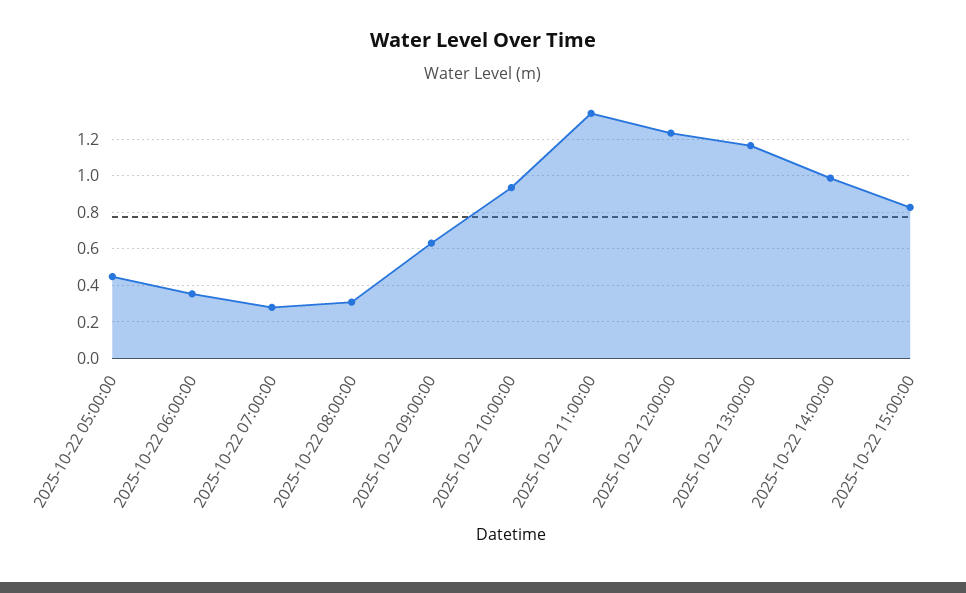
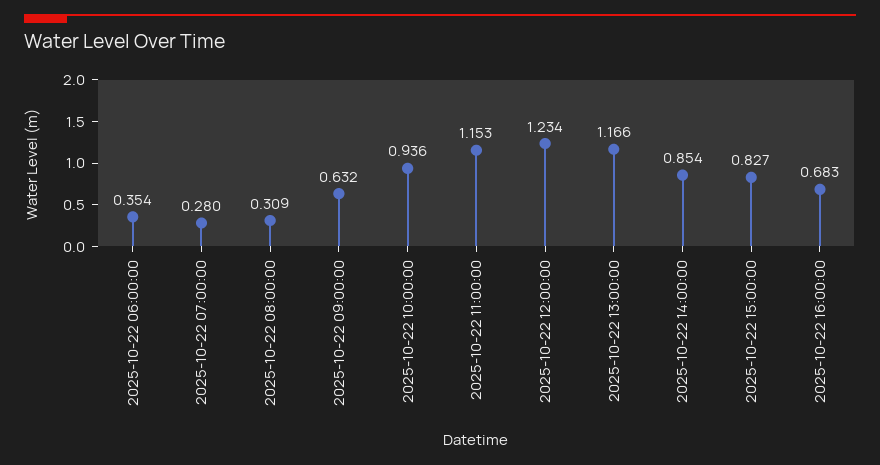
2025-10-22 05:00:00: 0.45 -> none
2025-10-22 11:00:00: 1.35 -> 1.153
2025-10-22 14:00:00: 1 -> 0.854
2025-10-22 16:00:00: none -> 0.683

